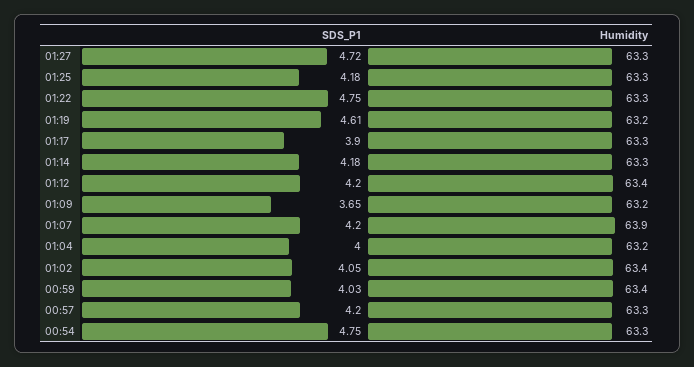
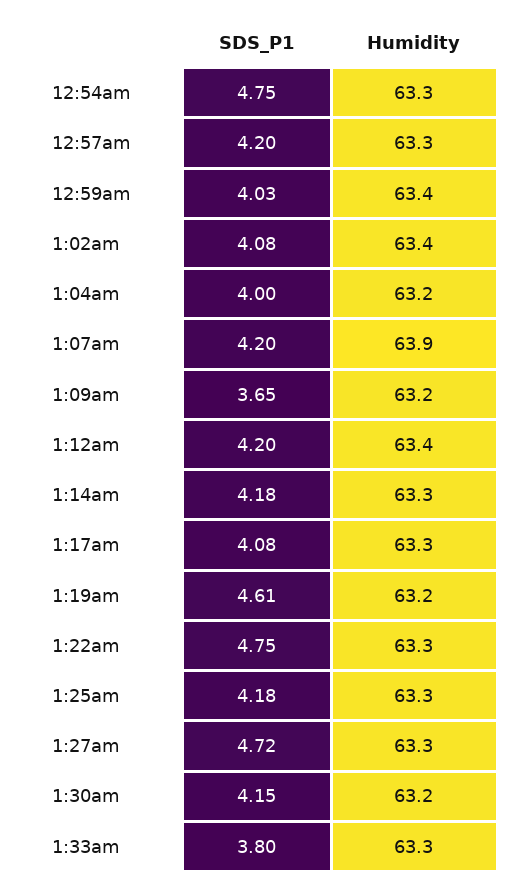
SDS_P1, 01:17: 3.9 -> 4.08
SDS_P1, 01:02: 4.05 -> 4.08
SDS_P1, 1:30am: none -> 4.15
Humidity, 1:30am: none -> 63.2
SDS_P1, 1:33am: none -> 3.8
Humidity, 1:33am: none -> 63.3

